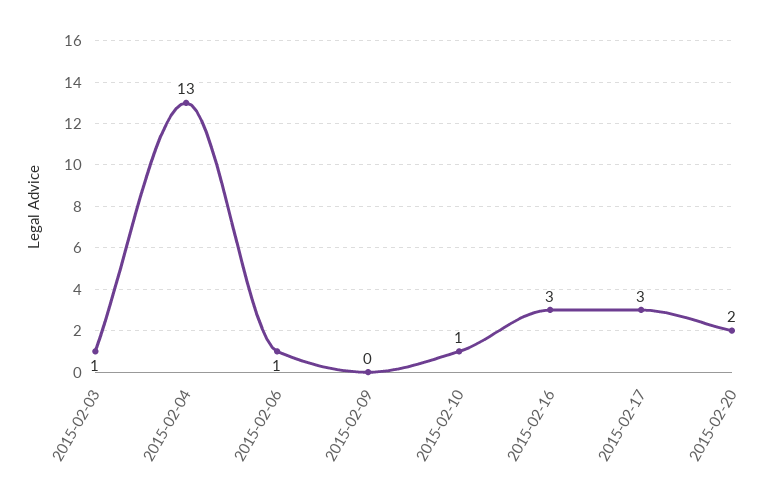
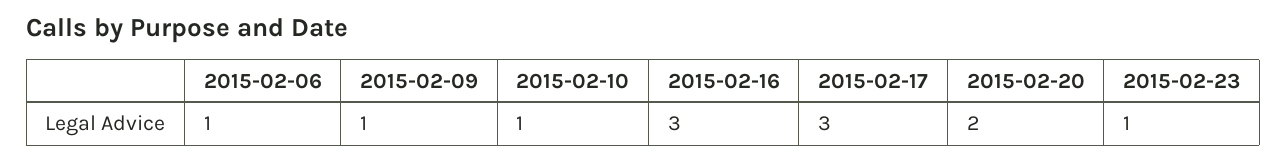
2015-02-03: 1 -> none
2015-02-04: 13 -> none
2015-02-09: 0 -> 1
2015-02-23: none -> 1

